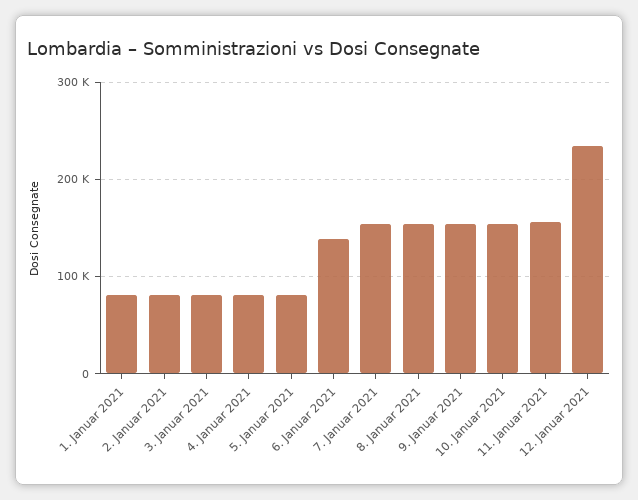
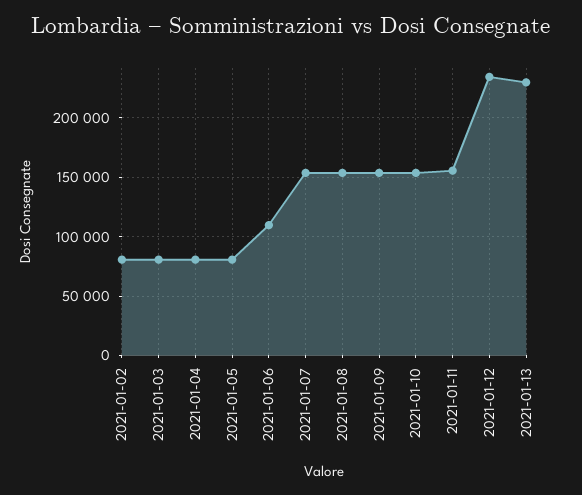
1. Januar 2021: 80000 -> none
6. Januar 2021: 140000 -> 110000
2021-01-13: none -> 230000

